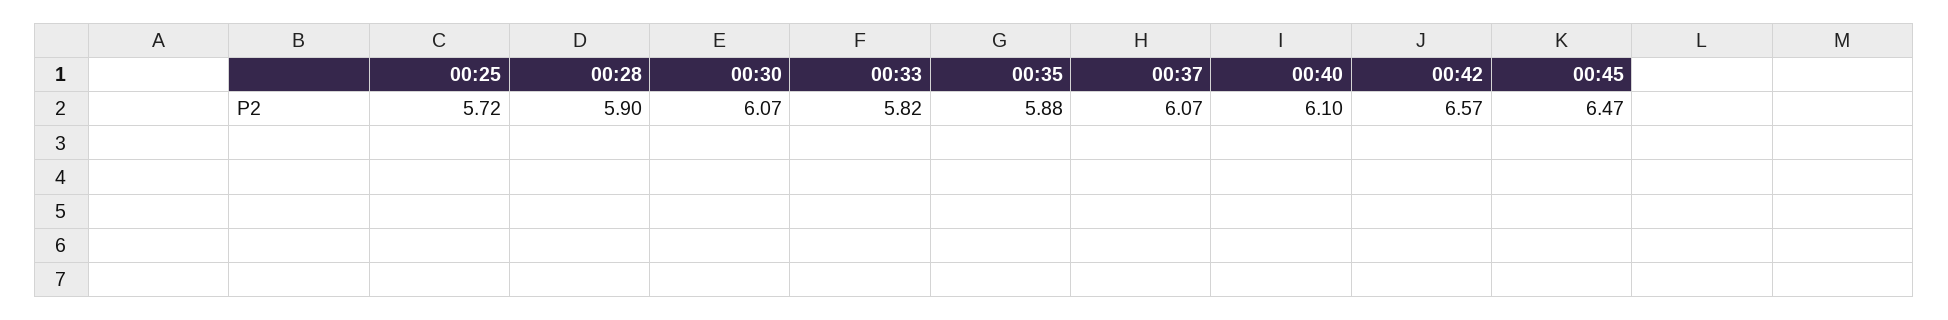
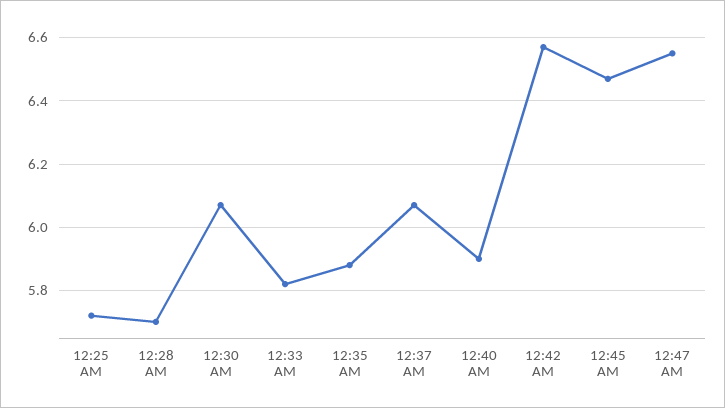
00:28: 5.9 -> 5.7
00:40: 6.1 -> 5.9
12:47 AM: none -> 6.55

